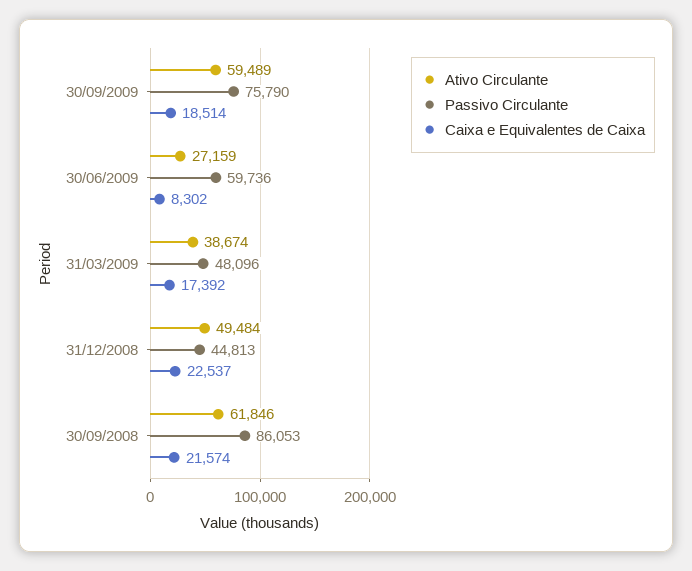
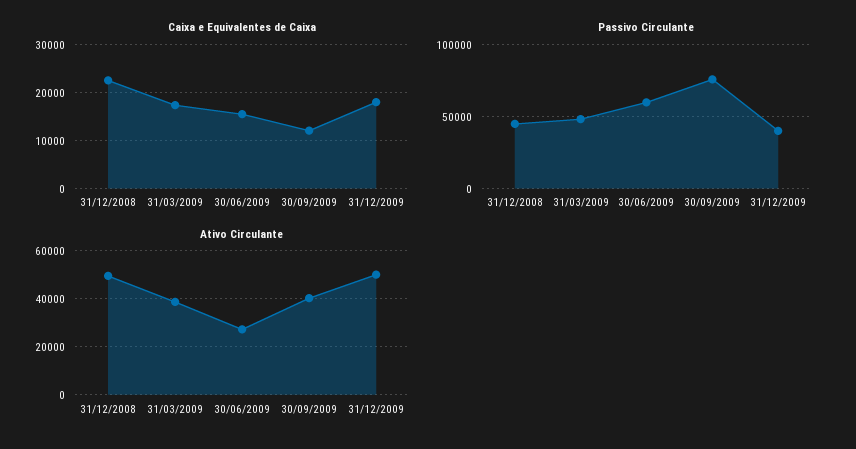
Ativo Circulante, 30/09/2009: 59489 -> 40000
Caixa e Equivalentes de Caixa, 30/09/2009: 18514 -> 12000
Caixa e Equivalentes de Caixa, 30/06/2009: 8302 -> 16000
Ativo Circulante, 30/09/2008: 61846 -> none
Passivo Circulante, 30/09/2008: 86053 -> none
Caixa e Equivalentes de Caixa, 30/09/2008: 21574 -> none
Caixa e Equivalentes de Caixa, 31/12/2009: none -> 18000
Passivo Circulante, 31/12/2009: none -> 40000
Ativo Circulante, 31/12/2009: none -> 50000

